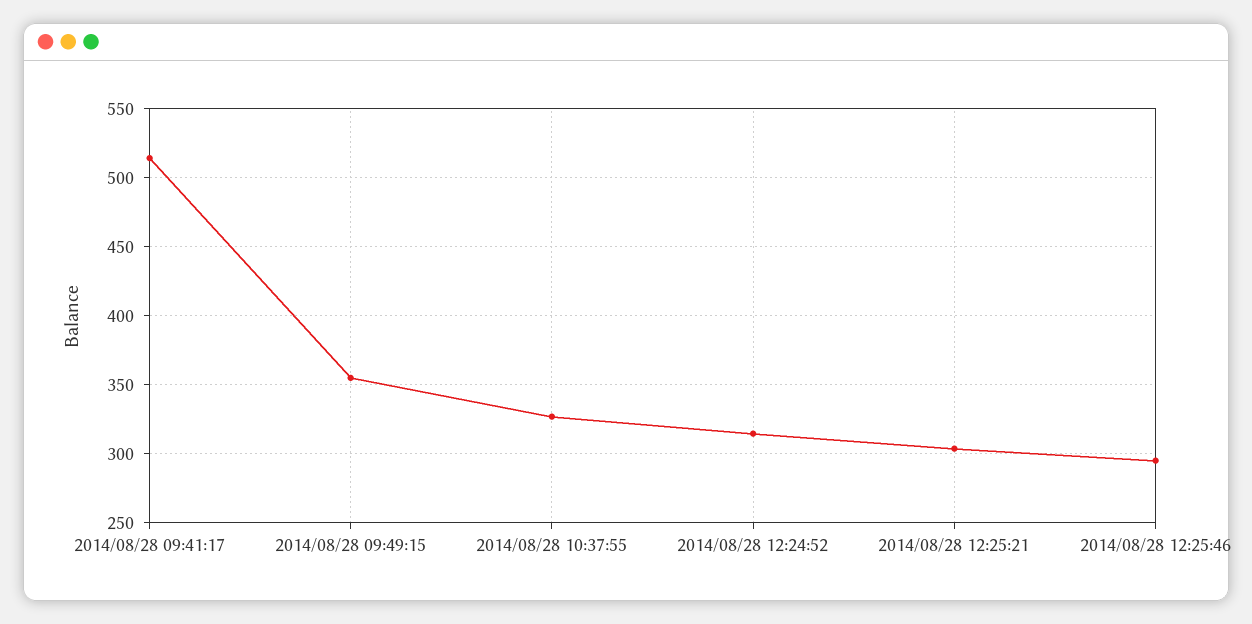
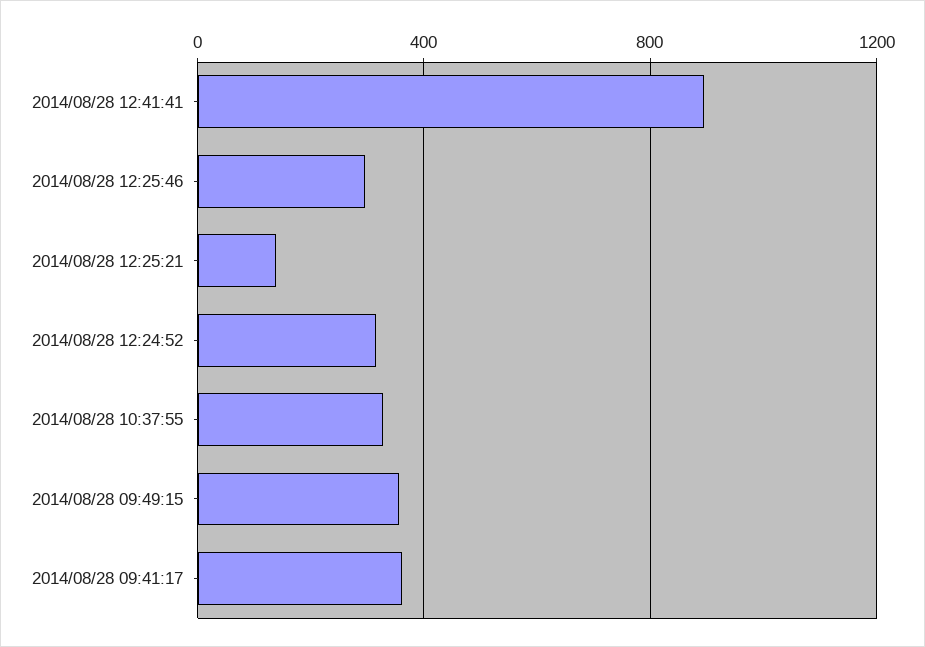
2014/08/28 09:41:17: 515 -> 350
2014/08/28 12:25:21: 305 -> 150
2014/08/28 12:41:41: none -> 900

